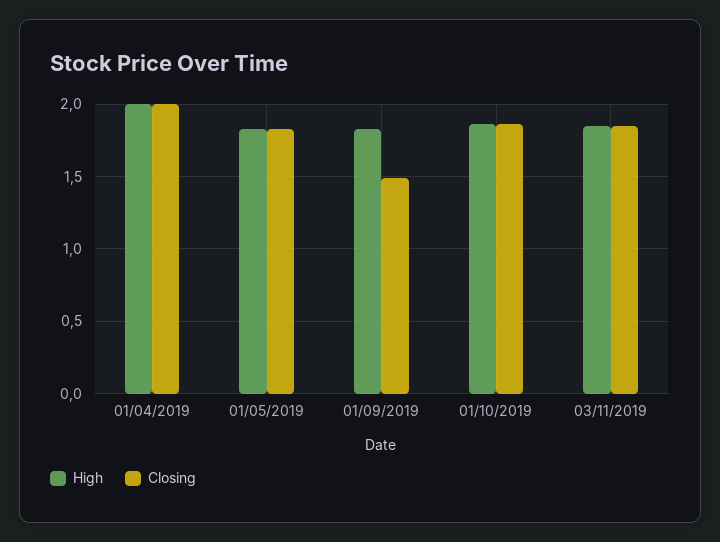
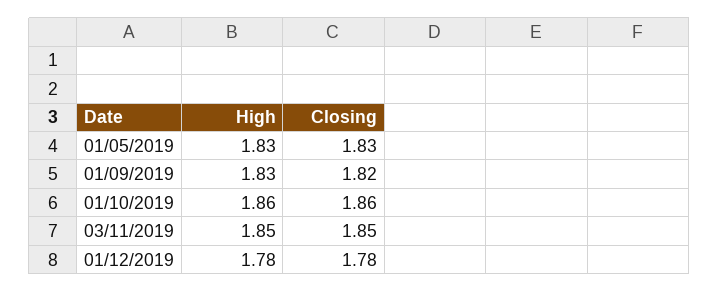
High, 01/04/2019: 2 -> none
Closing, 01/04/2019: 2 -> none
Closing, 01/09/2019: 1.5 -> 1.82
High, 01/12/2019: none -> 1.78
Closing, 01/12/2019: none -> 1.78

